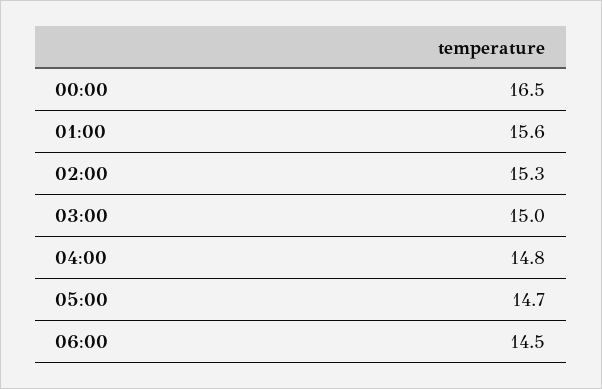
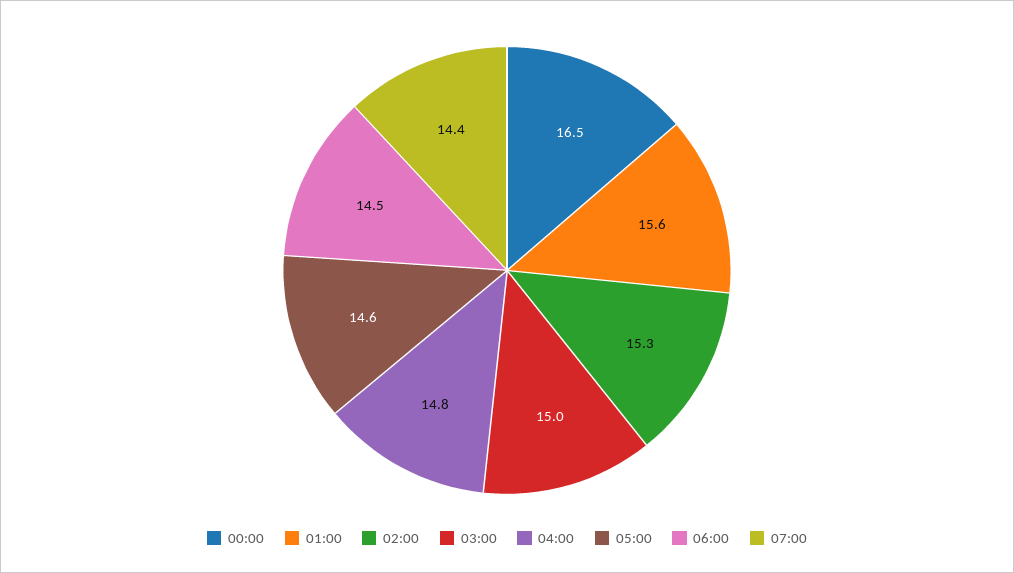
05:00: 14.7 -> 14.6
07:00: none -> 14.4

